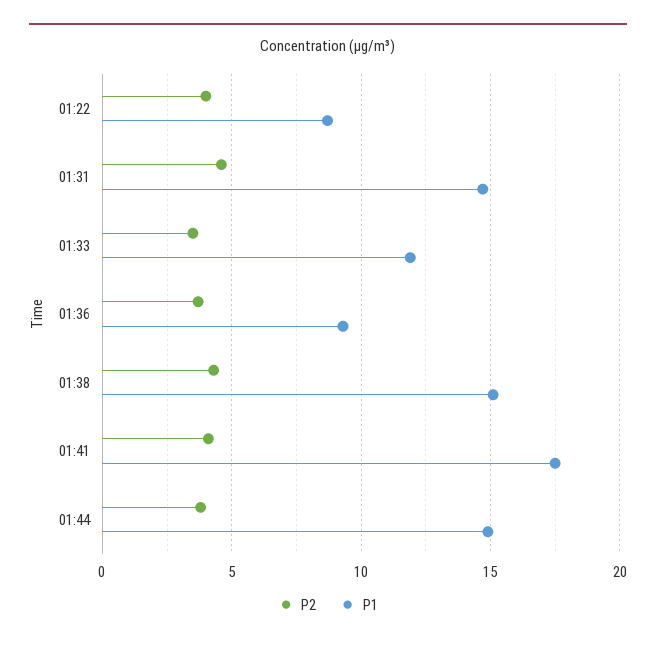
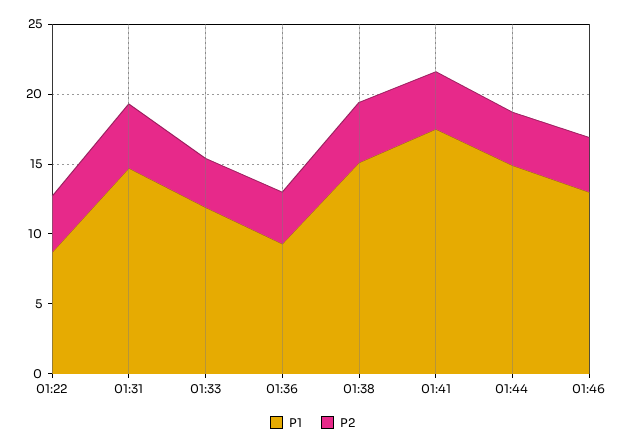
P1, 01:46: none -> 13
P2, 01:46: none -> 4

